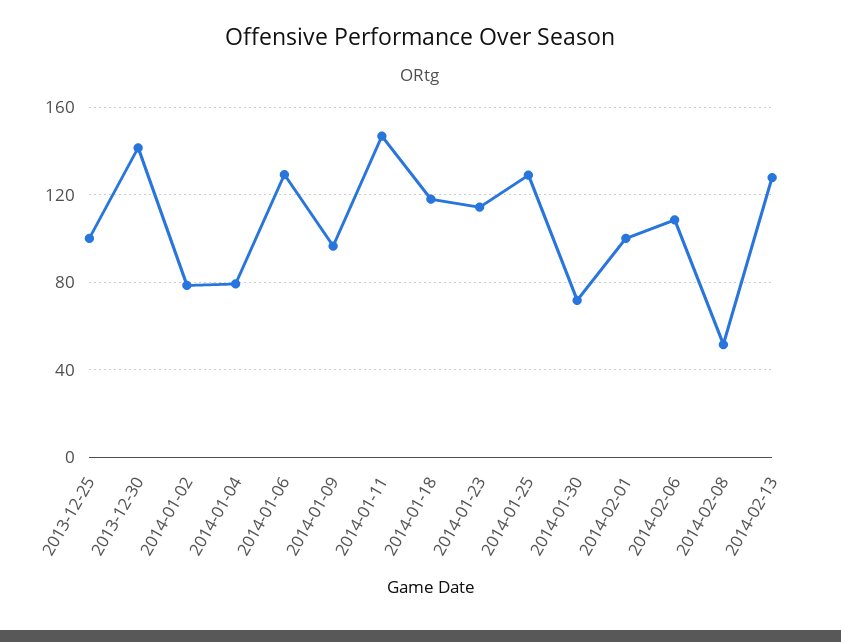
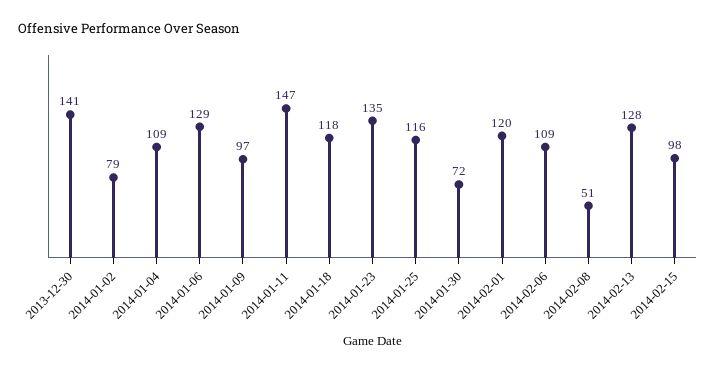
2013-12-25: 100 -> none
2014-01-04: 80 -> 109
2014-01-23: 115 -> 135
2014-01-25: 130 -> 116
2014-02-01: 100 -> 120
2014-02-15: none -> 98

